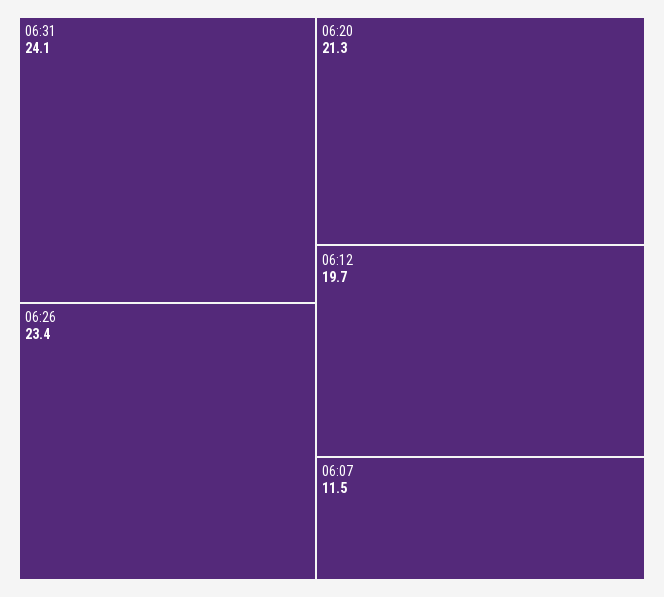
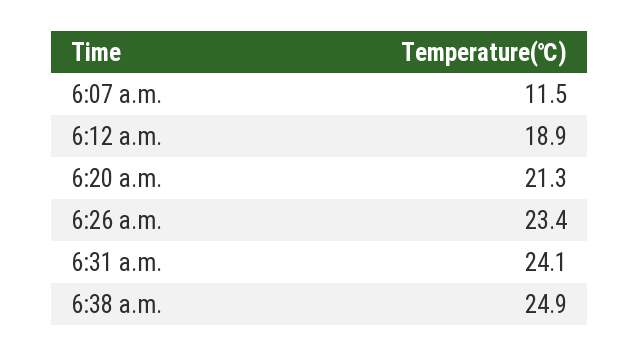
06:12: 19.7 -> 18.9
6:38 a.m.: none -> 24.9

